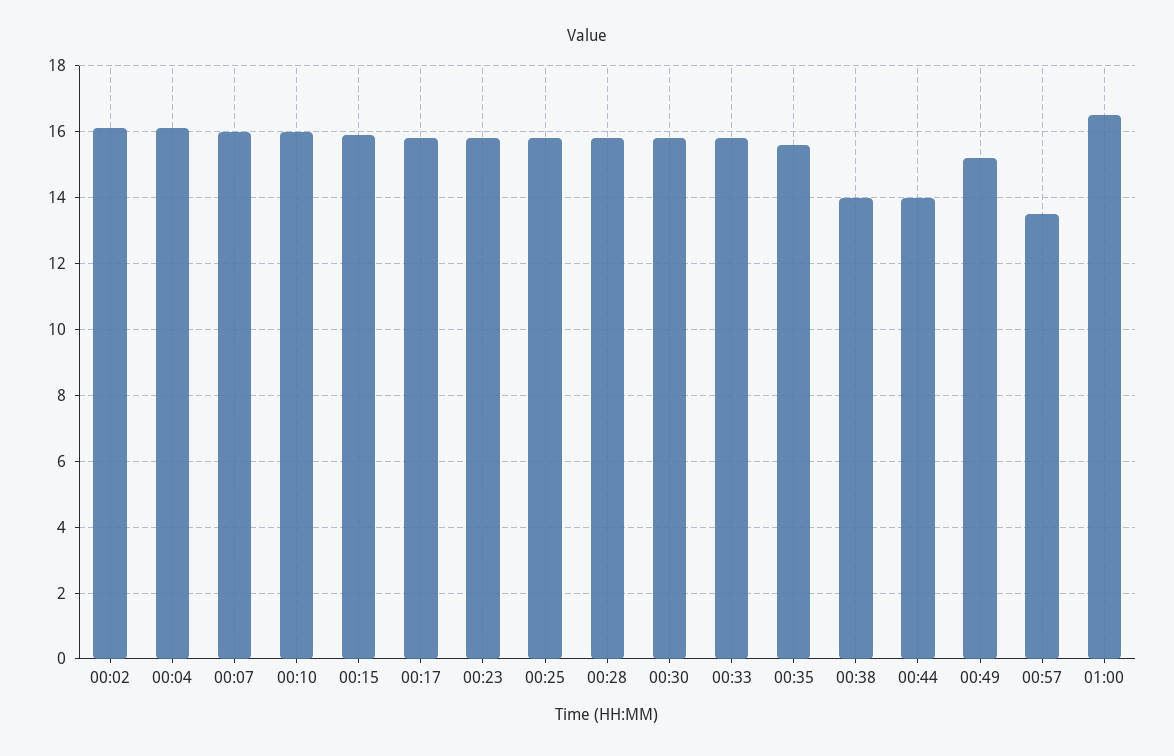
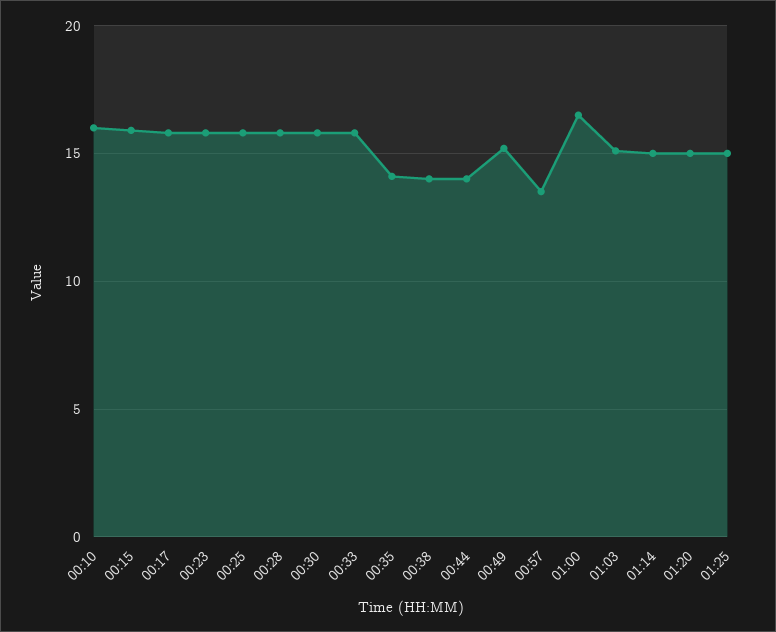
00:02: 16 -> none
00:04: 16 -> none
00:07: 16 -> none
00:35: 15.5 -> 14
01:03: none -> 15
01:14: none -> 15
01:20: none -> 15
01:25: none -> 15

